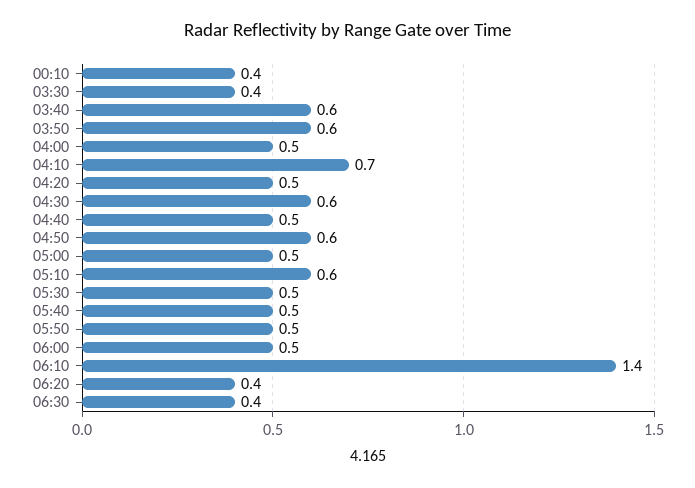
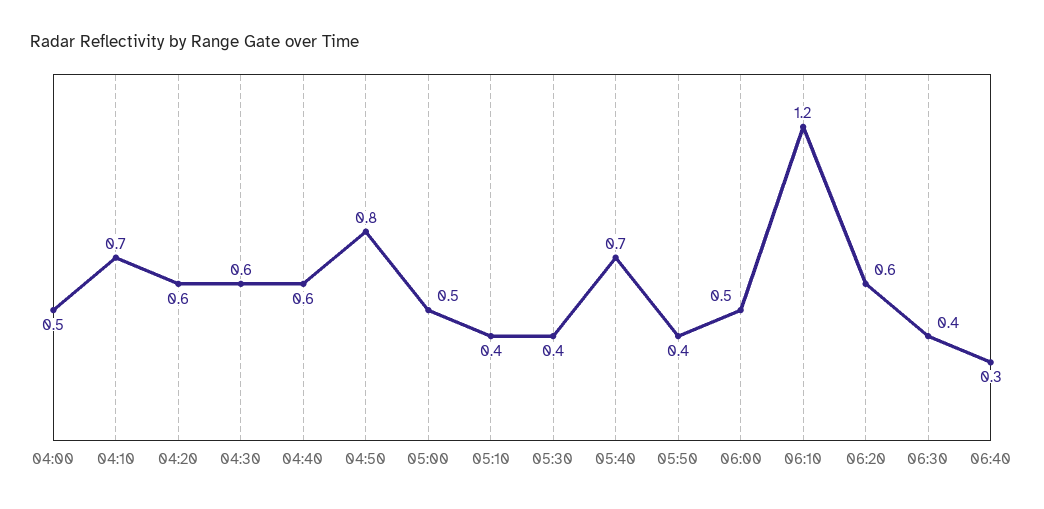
00:10: 0.4 -> none
03:30: 0.4 -> none
03:40: 0.6 -> none
03:50: 0.6 -> none
04:20: 0.5 -> 0.6
04:40: 0.5 -> 0.6
04:50: 0.6 -> 0.8
05:10: 0.6 -> 0.4
05:30: 0.5 -> 0.4
05:40: 0.5 -> 0.7
05:50: 0.5 -> 0.4
06:10: 1.4 -> 1.2
06:20: 0.4 -> 0.6
06:40: none -> 0.3

